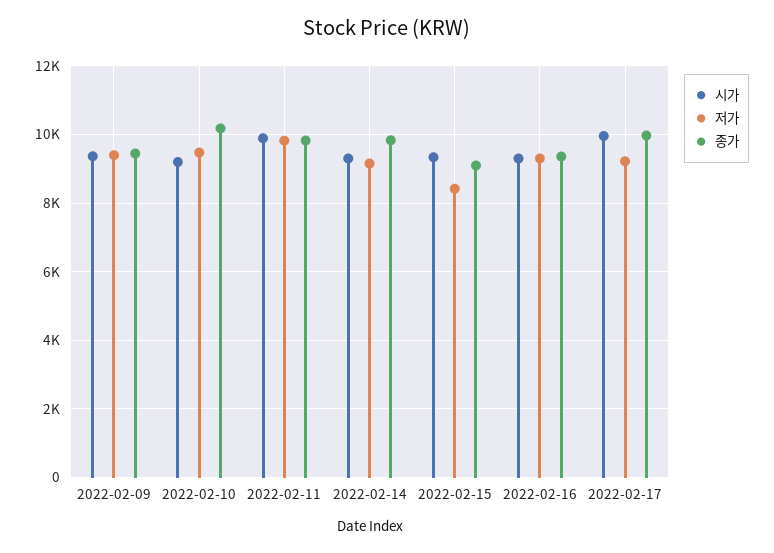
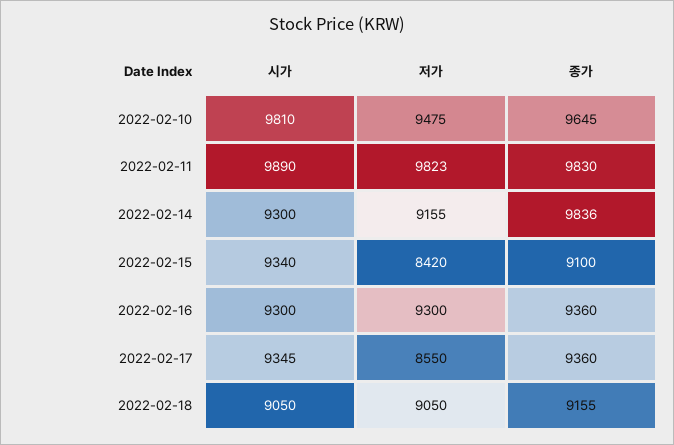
시가, 2022-02-09: 9400 -> none
저가, 2022-02-09: 9400 -> none
종가, 2022-02-09: 9400 -> none
시가, 2022-02-10: 9200 -> 9810
종가, 2022-02-10: 10200 -> 9645
시가, 2022-02-17: 10000 -> 9345
저가, 2022-02-17: 9200 -> 8550
종가, 2022-02-17: 10000 -> 9360
시가, 2022-02-18: none -> 9050
저가, 2022-02-18: none -> 9050
종가, 2022-02-18: none -> 9155

